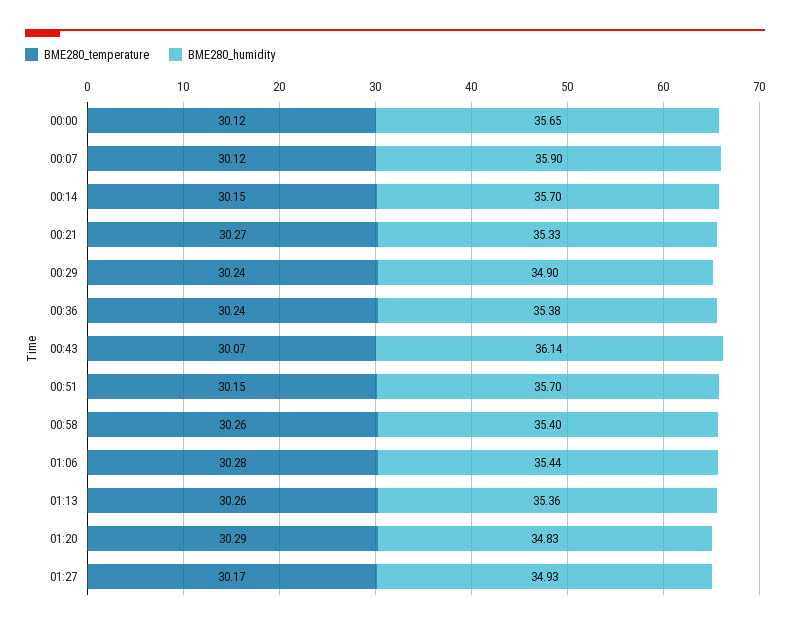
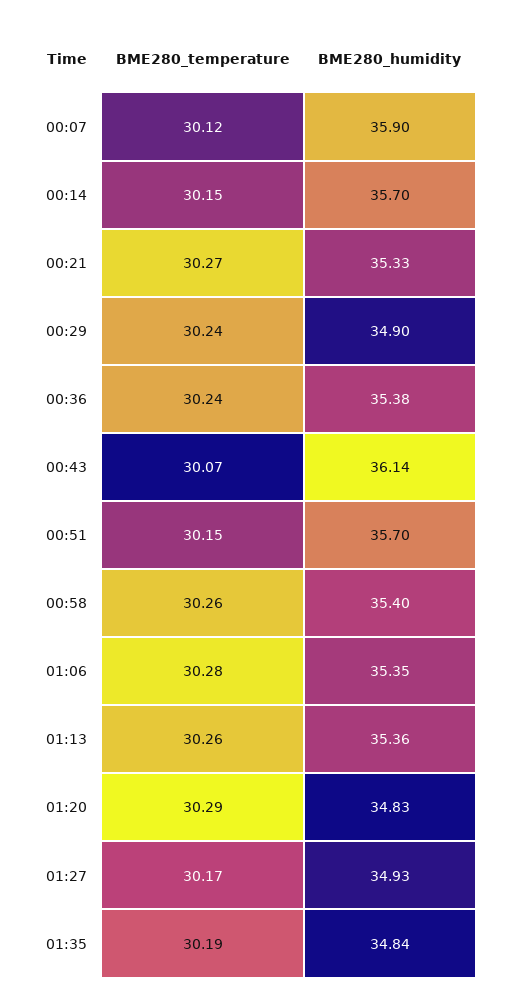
BME280_temperature, 00:00: 30.12 -> none
BME280_humidity, 00:00: 35.65 -> none
BME280_humidity, 01:06: 35.44 -> 35.35
BME280_temperature, 01:35: none -> 30.19
BME280_humidity, 01:35: none -> 34.84

